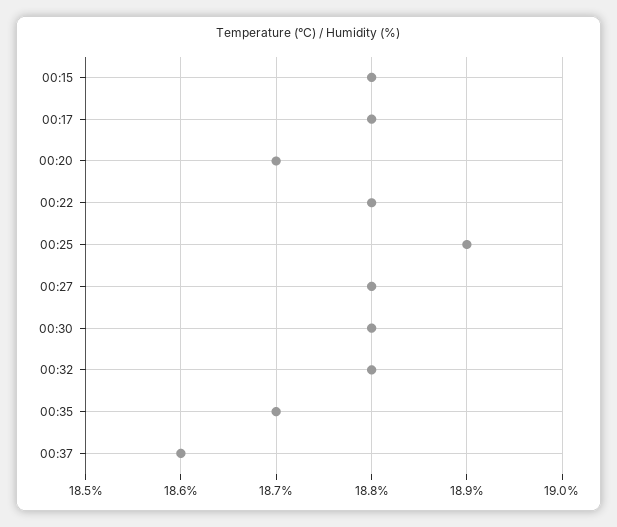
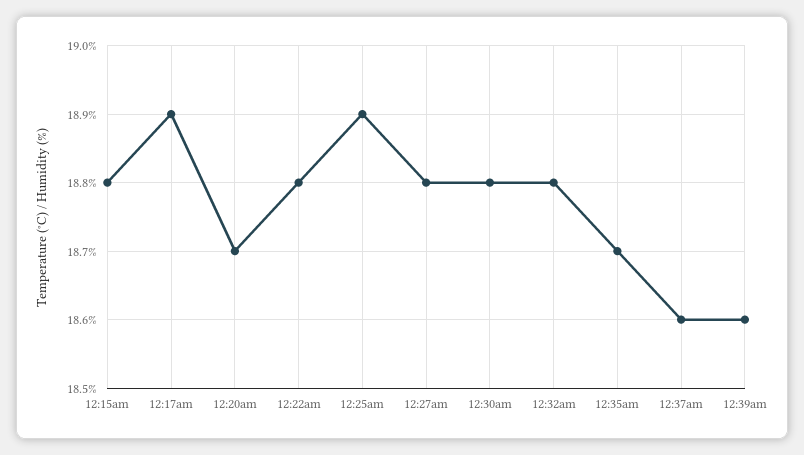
00:17: 18.8 -> 18.9
12:39am: none -> 18.6

